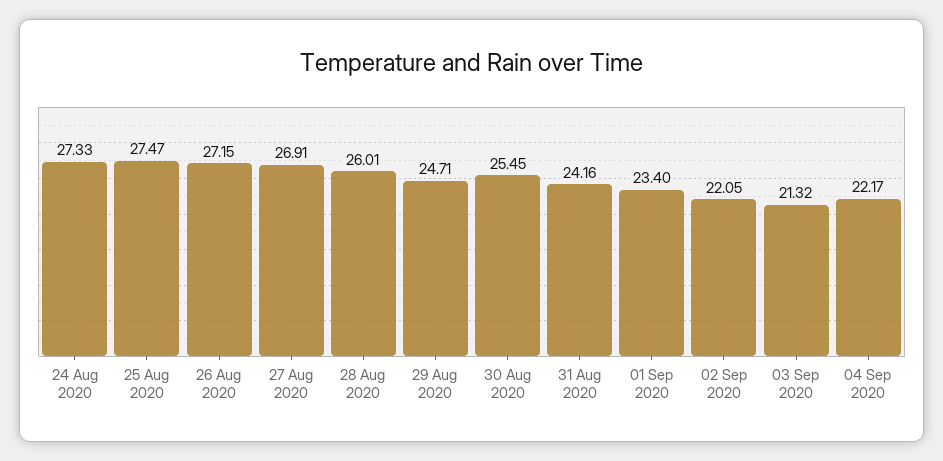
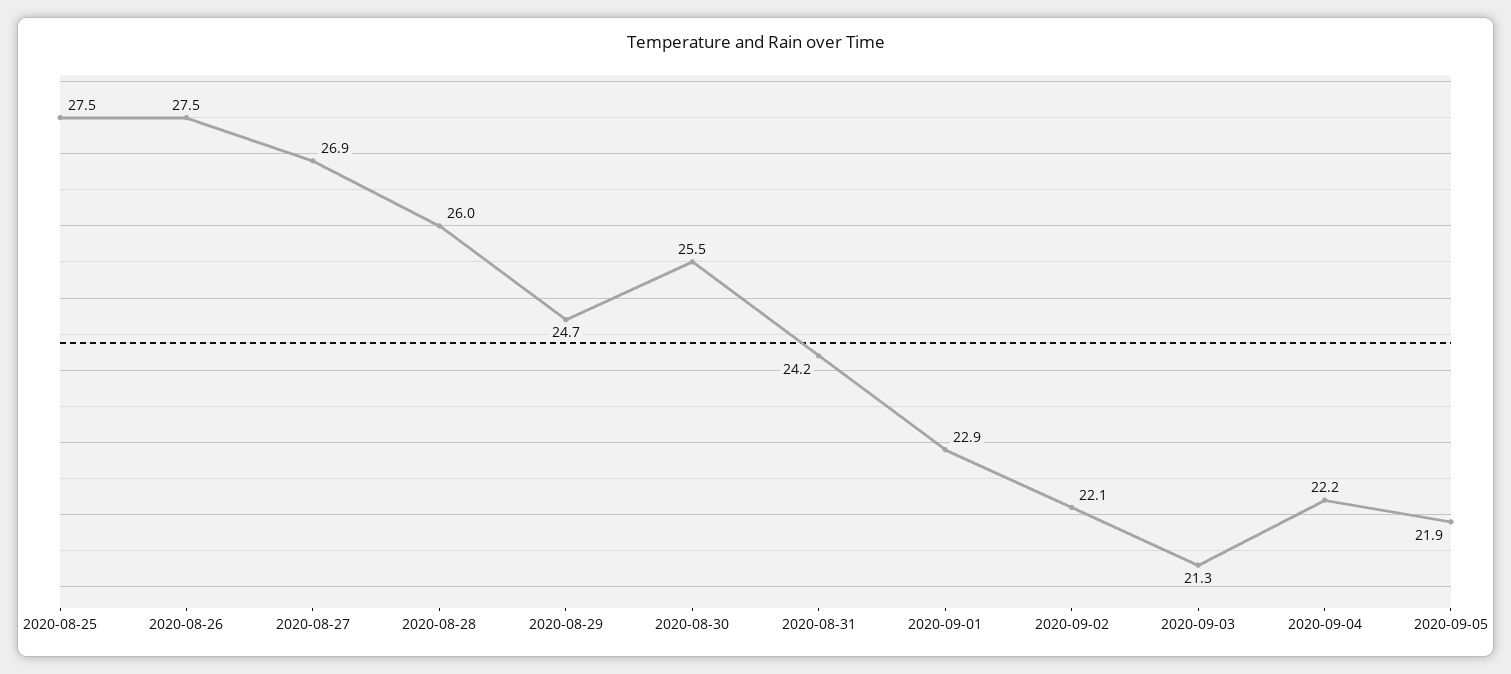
24 Aug 2020: 27.33 -> none
26 Aug 2020: 27.15 -> 27.5
01 Sep 2020: 23.4 -> 22.9
2020-09-05: none -> 21.9

